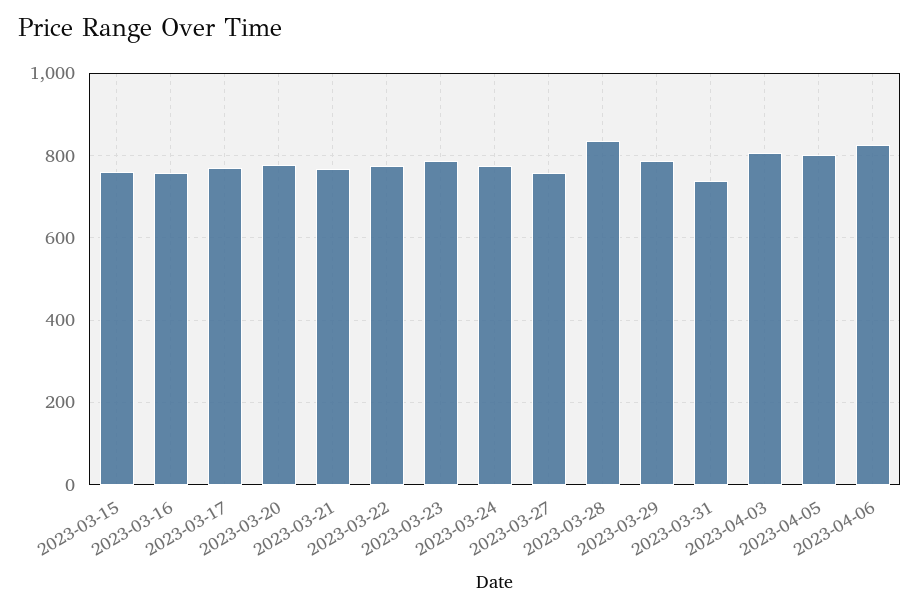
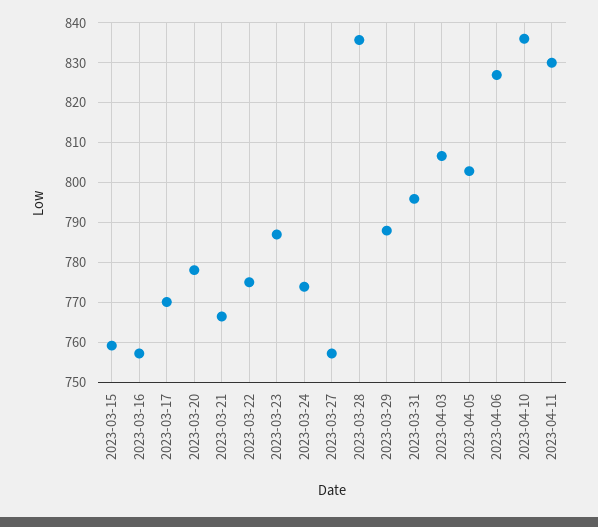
2023-03-31: 740 -> 796
2023-04-10: none -> 836
2023-04-11: none -> 830

